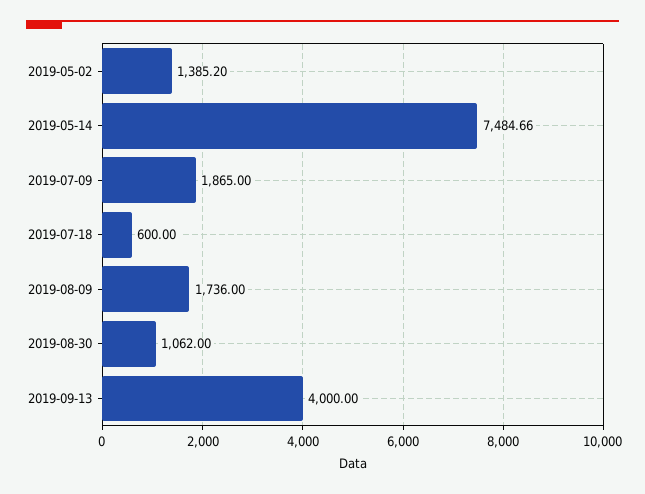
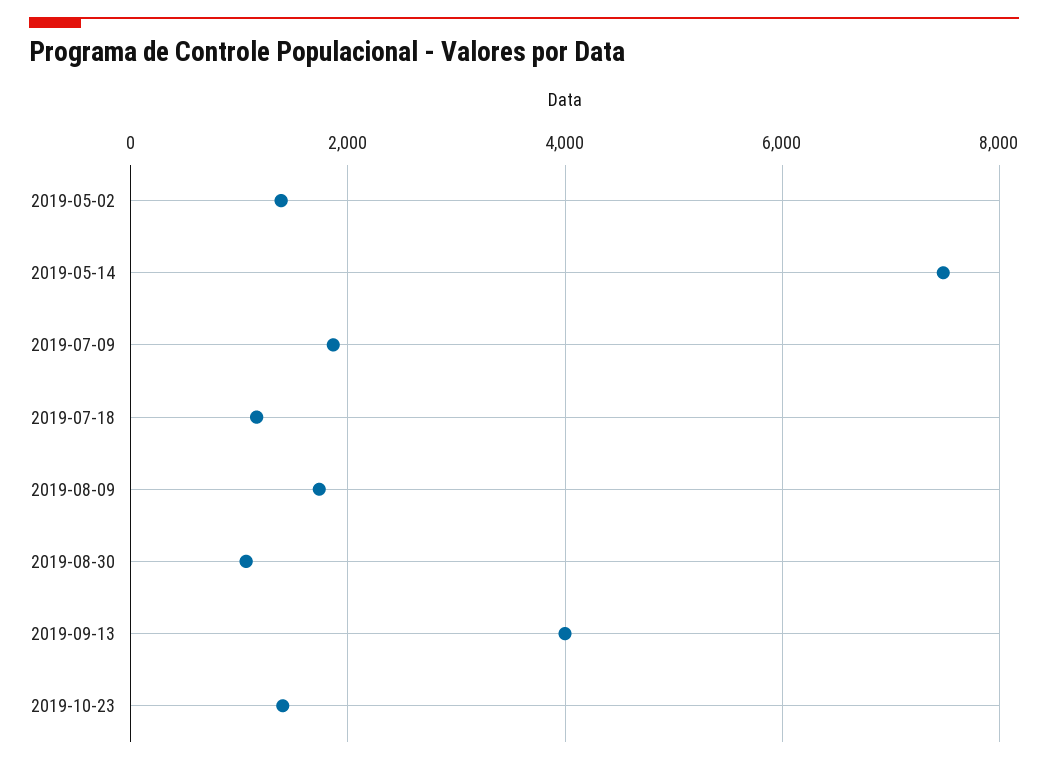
2019-07-18: 600 -> 1200
2019-10-23: none -> 1400

